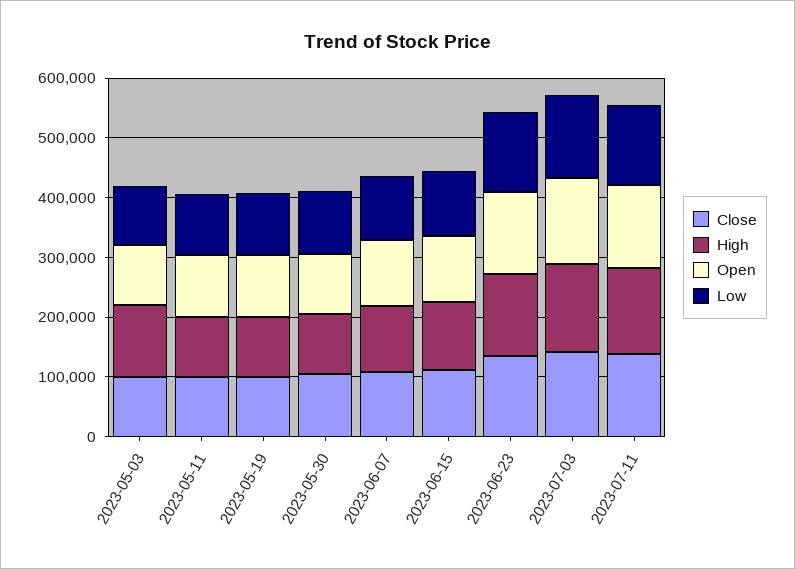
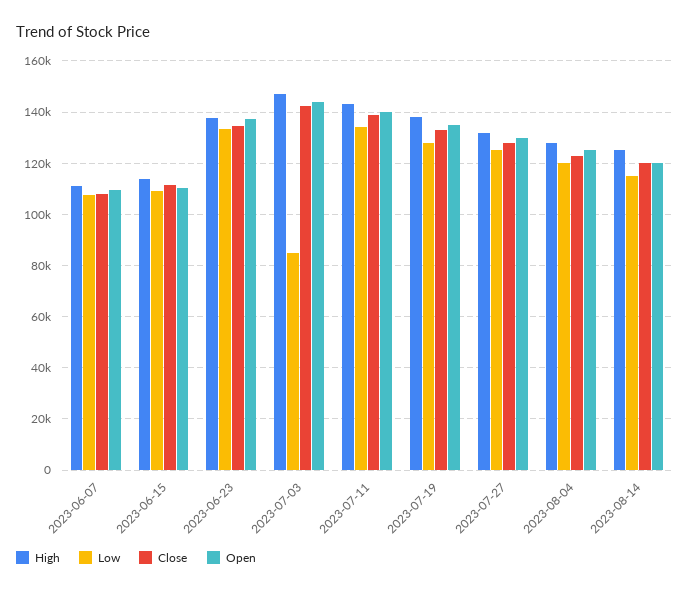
Close, 2023-05-03: 100000 -> none
High, 2023-05-03: 120000 -> none
Open, 2023-05-03: 100000 -> none
Low, 2023-05-03: 100000 -> none
Close, 2023-05-11: 100000 -> none
High, 2023-05-11: 100000 -> none
Open, 2023-05-11: 100000 -> none
Low, 2023-05-11: 100000 -> none
Close, 2023-05-19: 100000 -> none
High, 2023-05-19: 100000 -> none
Open, 2023-05-19: 100000 -> none
Low, 2023-05-19: 100000 -> none
Close, 2023-05-30: 100000 -> none
High, 2023-05-30: 100000 -> none
Open, 2023-05-30: 100000 -> none
Low, 2023-05-30: 100000 -> none
Low, 2023-07-03: 140000 -> 85000
High, 2023-07-19: none -> 137500
Low, 2023-07-19: none -> 127500
Close, 2023-07-19: none -> 132500
Open, 2023-07-19: none -> 135000
High, 2023-07-27: none -> 132500
Low, 2023-07-27: none -> 125000
Close, 2023-07-27: none -> 127500
Open, 2023-07-27: none -> 130000
High, 2023-08-04: none -> 127500
Low, 2023-08-04: none -> 120000
Close, 2023-08-04: none -> 122500
Open, 2023-08-04: none -> 125000
High, 2023-08-14: none -> 125000
Low, 2023-08-14: none -> 115000
Close, 2023-08-14: none -> 120000
Open, 2023-08-14: none -> 120000

